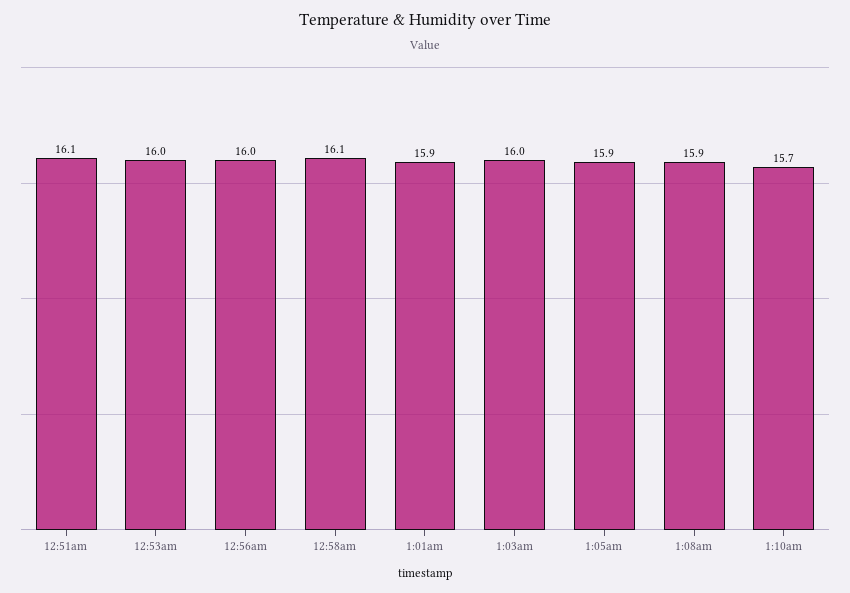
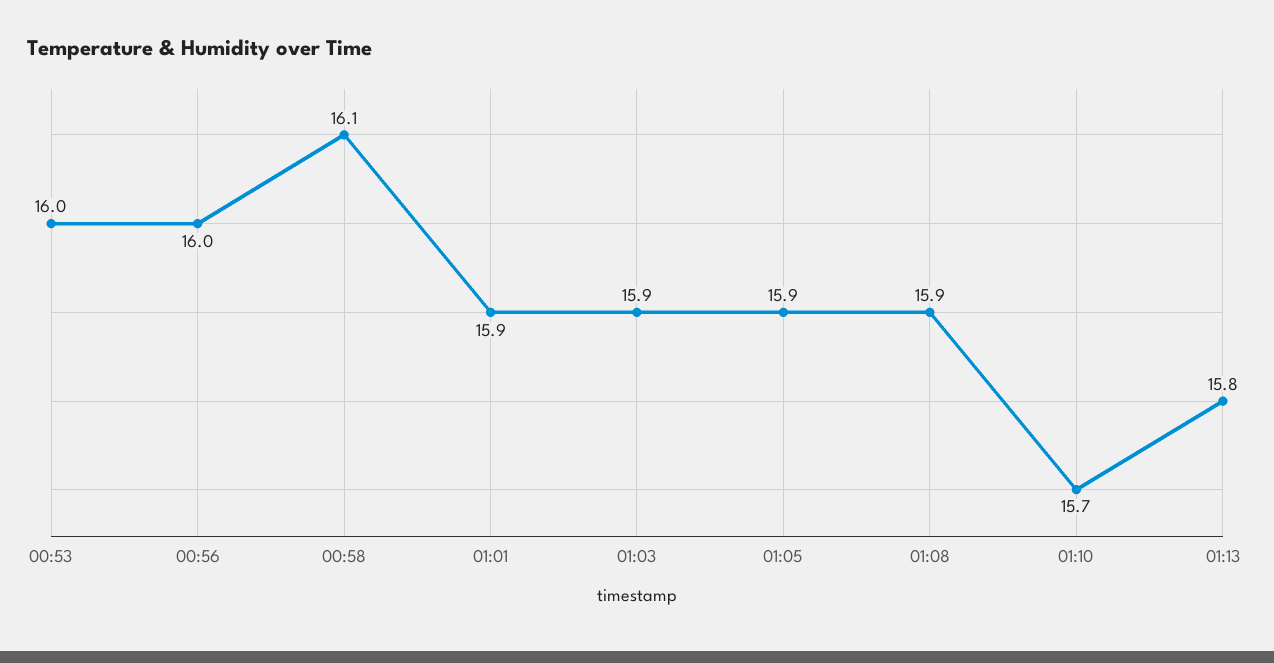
12:51am: 16.1 -> none
1:03am: 16 -> 15.9
01:13: none -> 15.8

